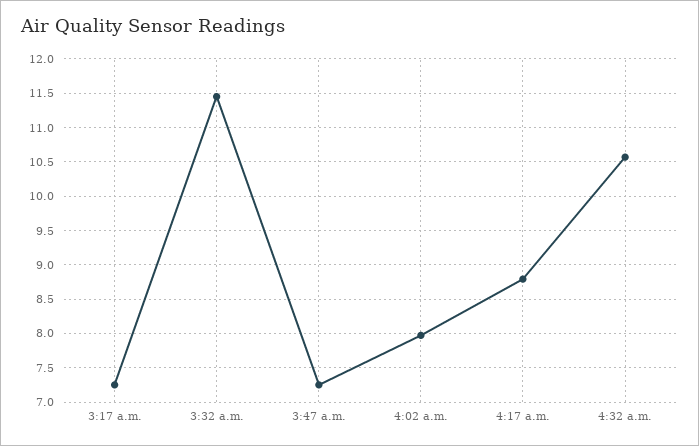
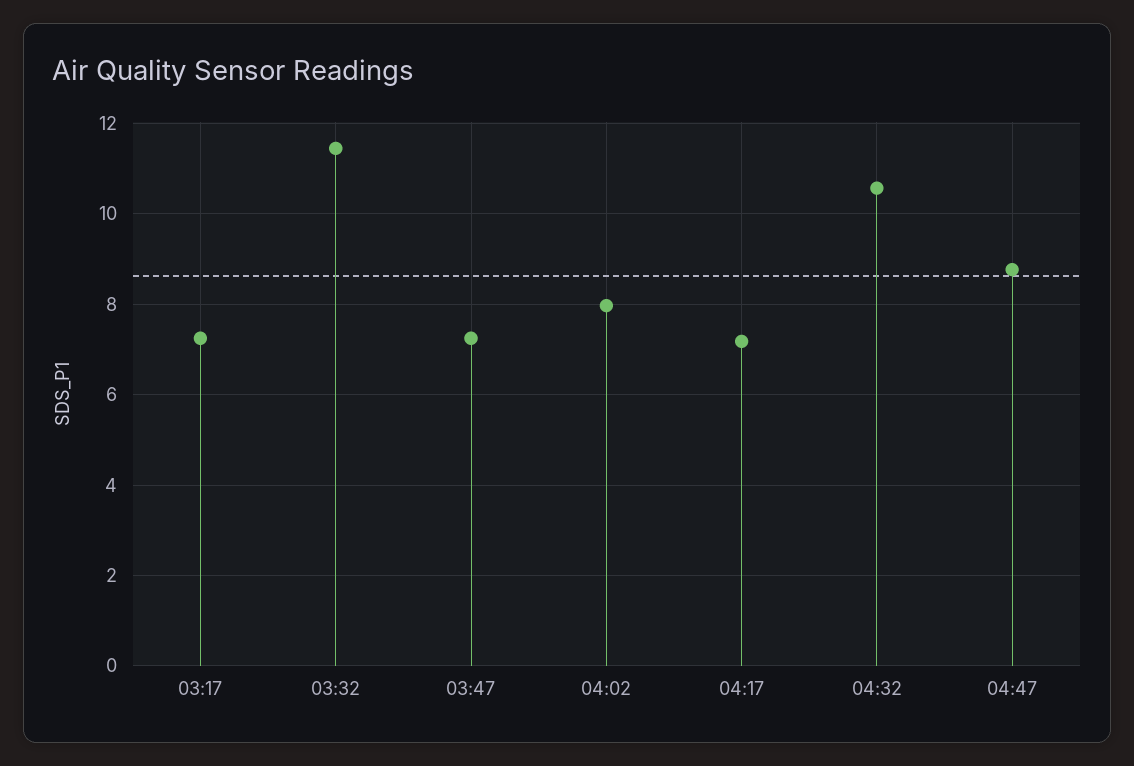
4:17 a.m.: 8.8 -> 7.2
04:47: none -> 8.8

